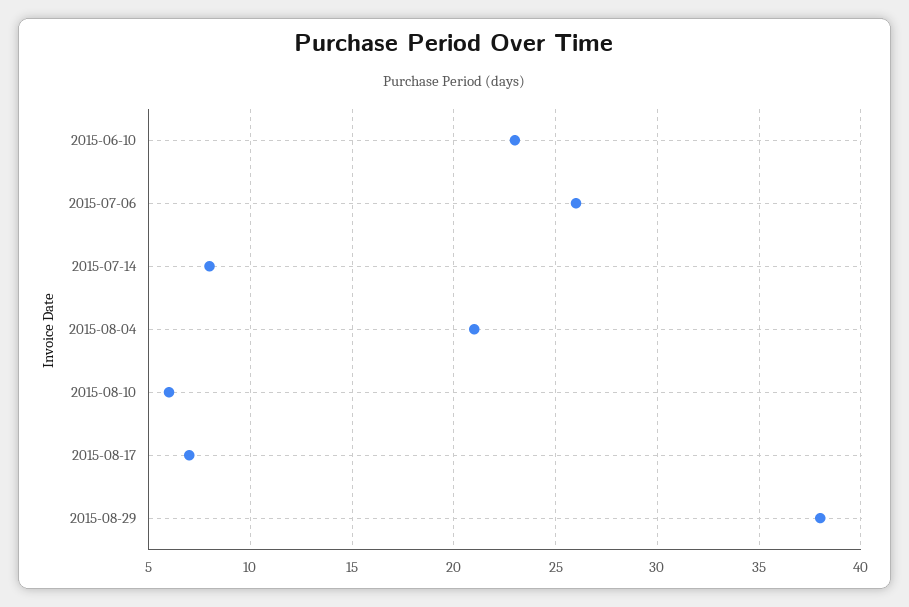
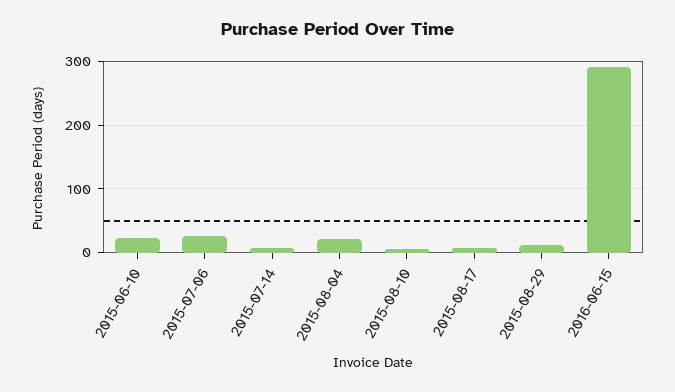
2015-08-29: 38 -> 10
2016-06-15: none -> 290

